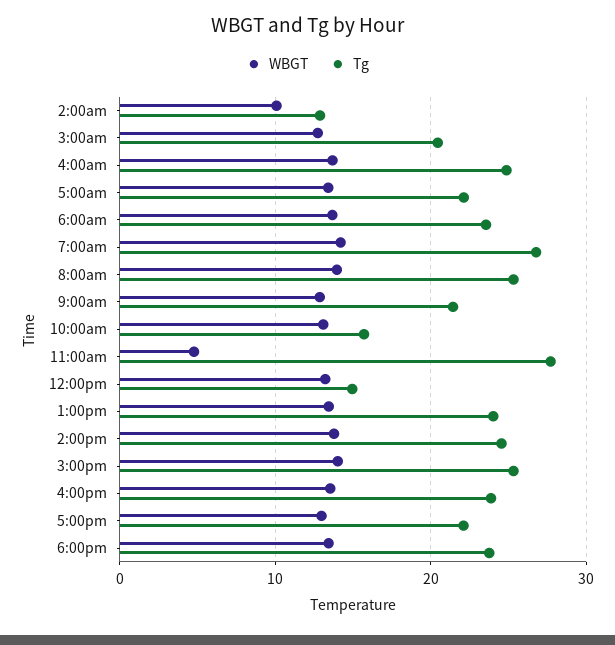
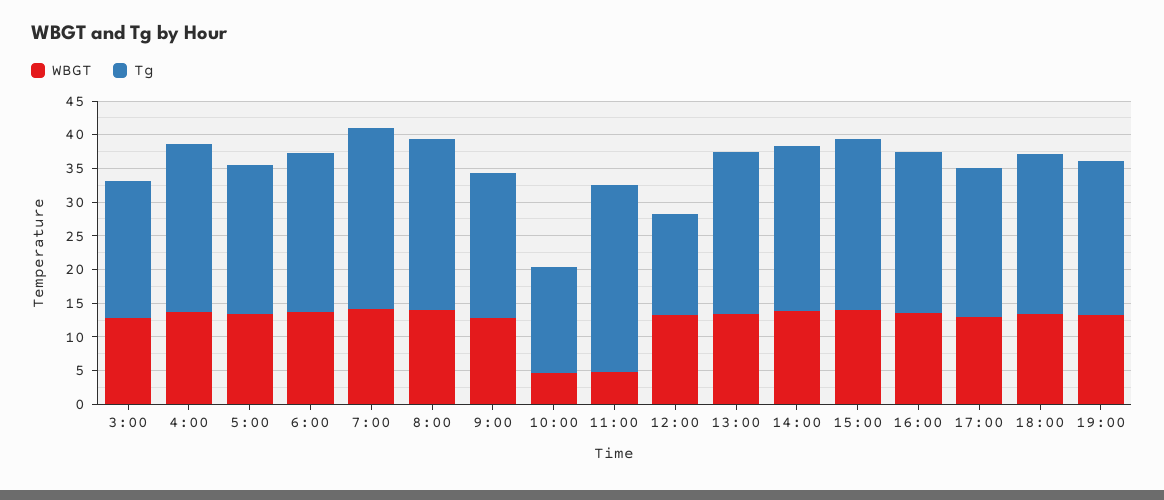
WBGT, 2:00am: 10 -> none
Tg, 2:00am: 13 -> none
WBGT, 10:00am: 13 -> 5
WBGT, 19:00: none -> 12.5
Tg, 19:00: none -> 22.5

